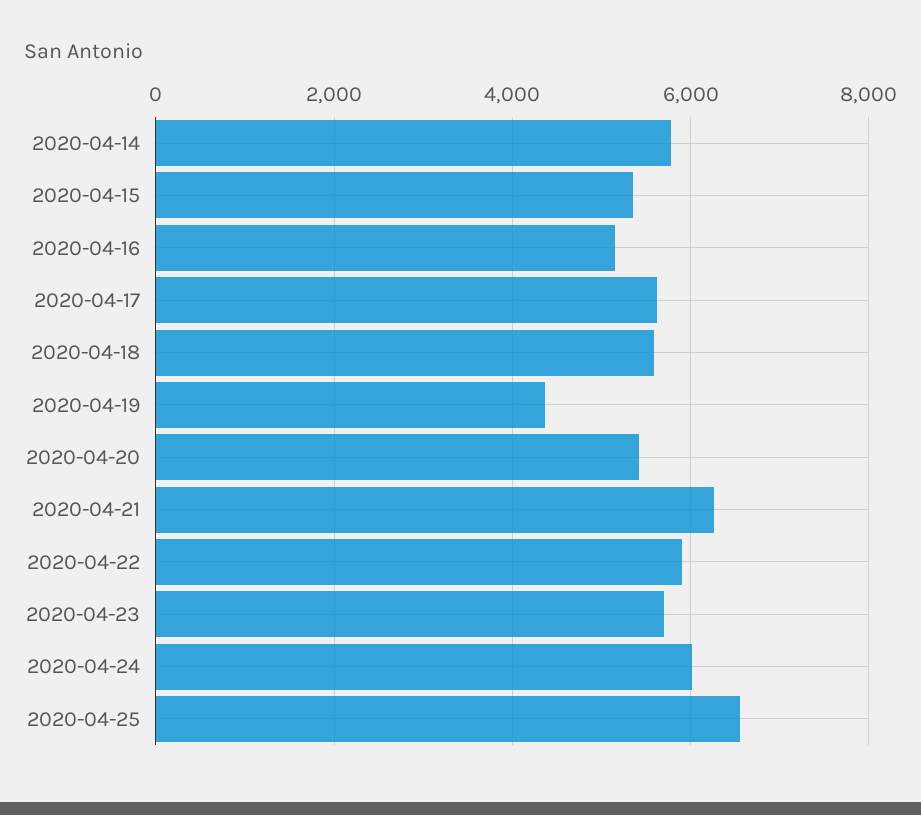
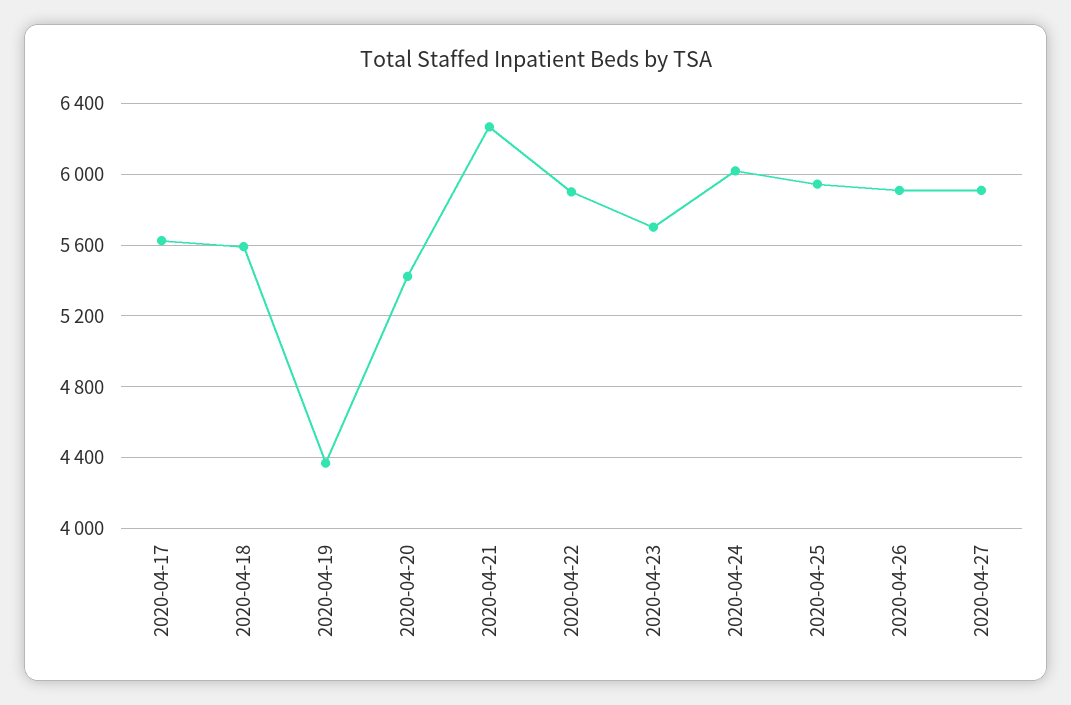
2020-04-14: 5800 -> none
2020-04-15: 5400 -> none
2020-04-16: 5200 -> none
2020-04-25: 6600 -> 5950
2020-04-26: none -> 5900
2020-04-27: none -> 5900

